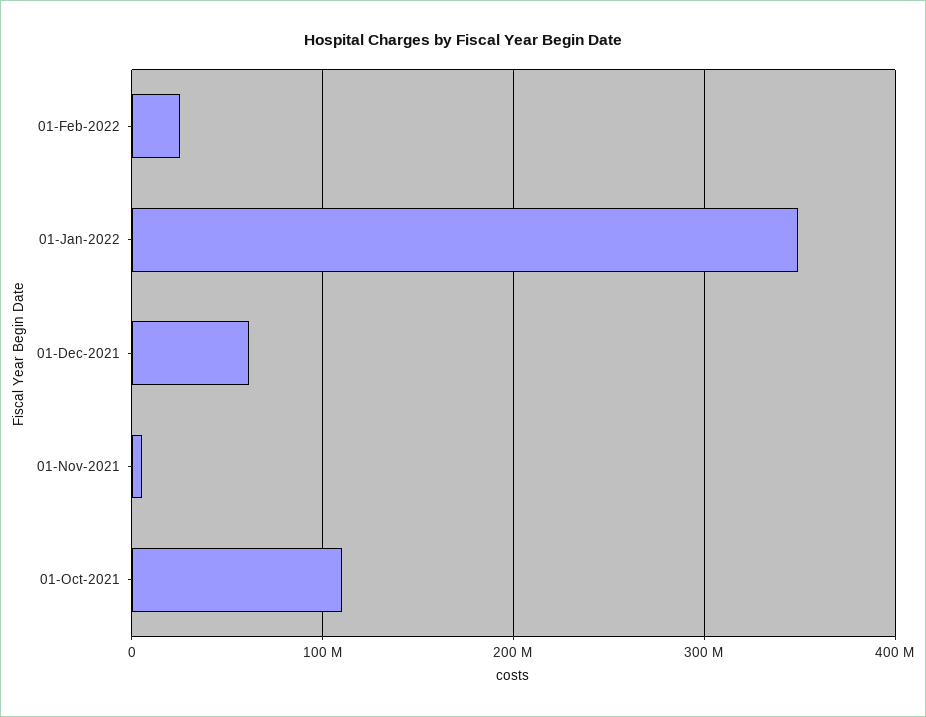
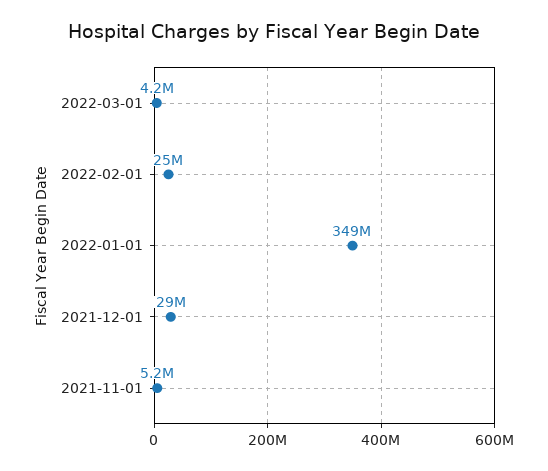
01-Dec-2021: 60000000 -> 29000000
01-Oct-2021: 110000000 -> none
2022-03-01: none -> 4200000

